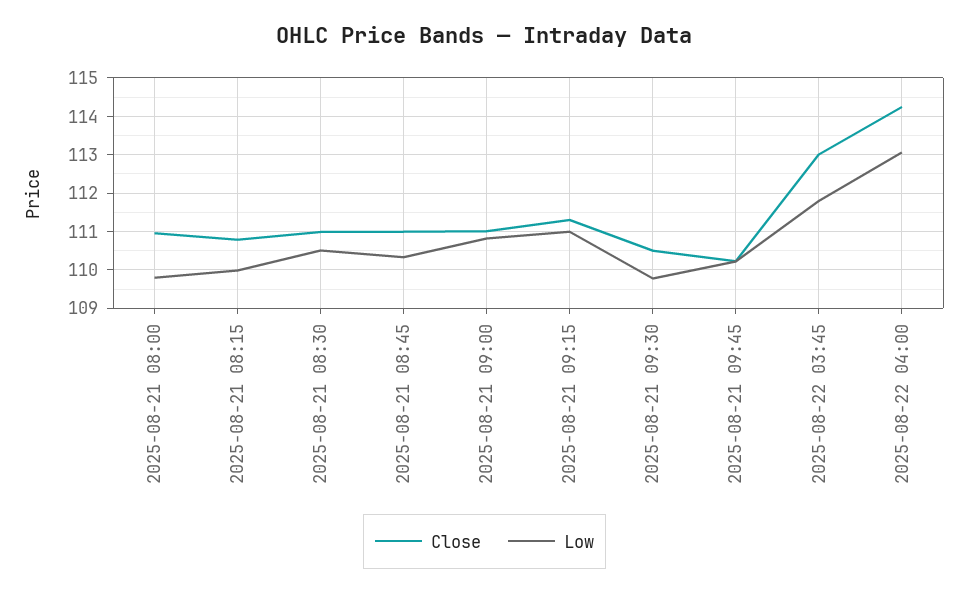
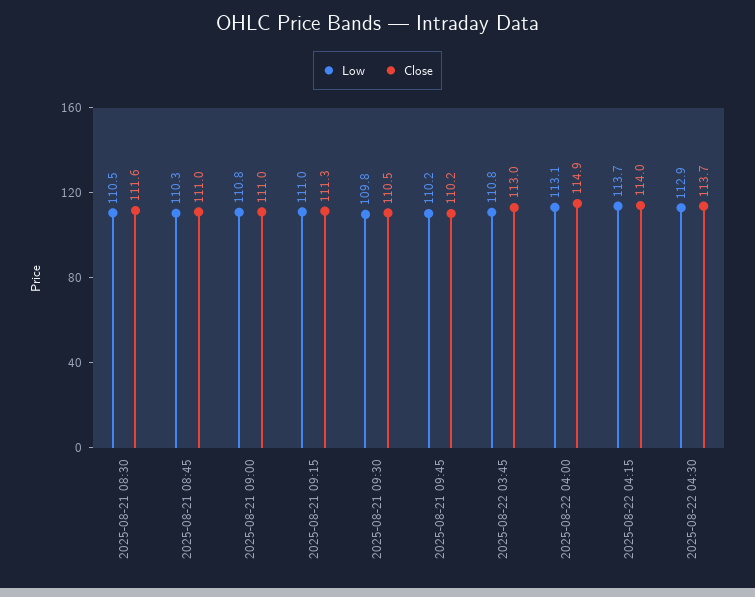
Close, 2025-08-21 08:00: 111 -> none
Low, 2025-08-21 08:00: 109.8 -> none
Close, 2025-08-21 08:15: 110.8 -> none
Low, 2025-08-21 08:15: 110 -> none
Close, 2025-08-21 08:30: 111 -> 111.6
Low, 2025-08-22 03:45: 111.8 -> 110.8
Close, 2025-08-22 04:00: 114.2 -> 114.9
Low, 2025-08-22 04:15: none -> 113.7
Close, 2025-08-22 04:15: none -> 114
Low, 2025-08-22 04:30: none -> 112.9
Close, 2025-08-22 04:30: none -> 113.7

